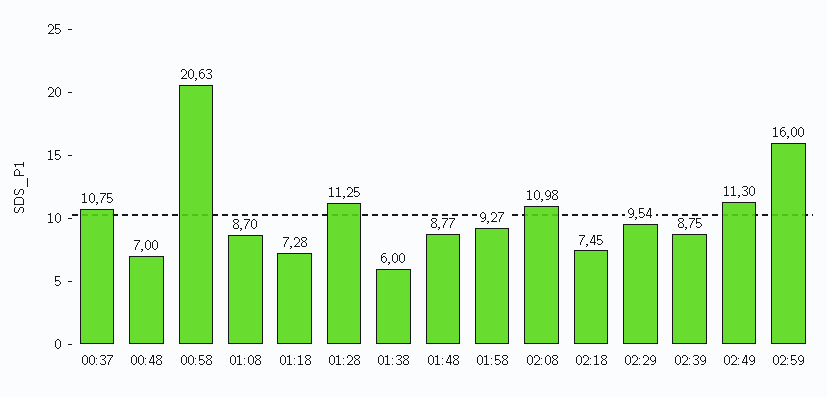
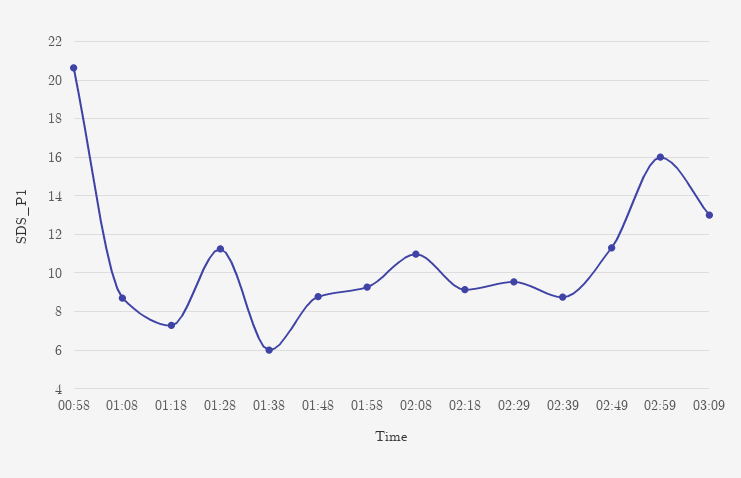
00:37: 10.75 -> none
00:48: 7 -> none
02:18: 7.45 -> 9
03:09: none -> 13

